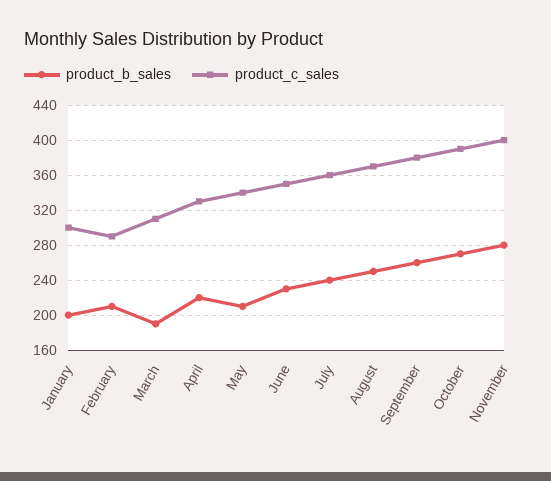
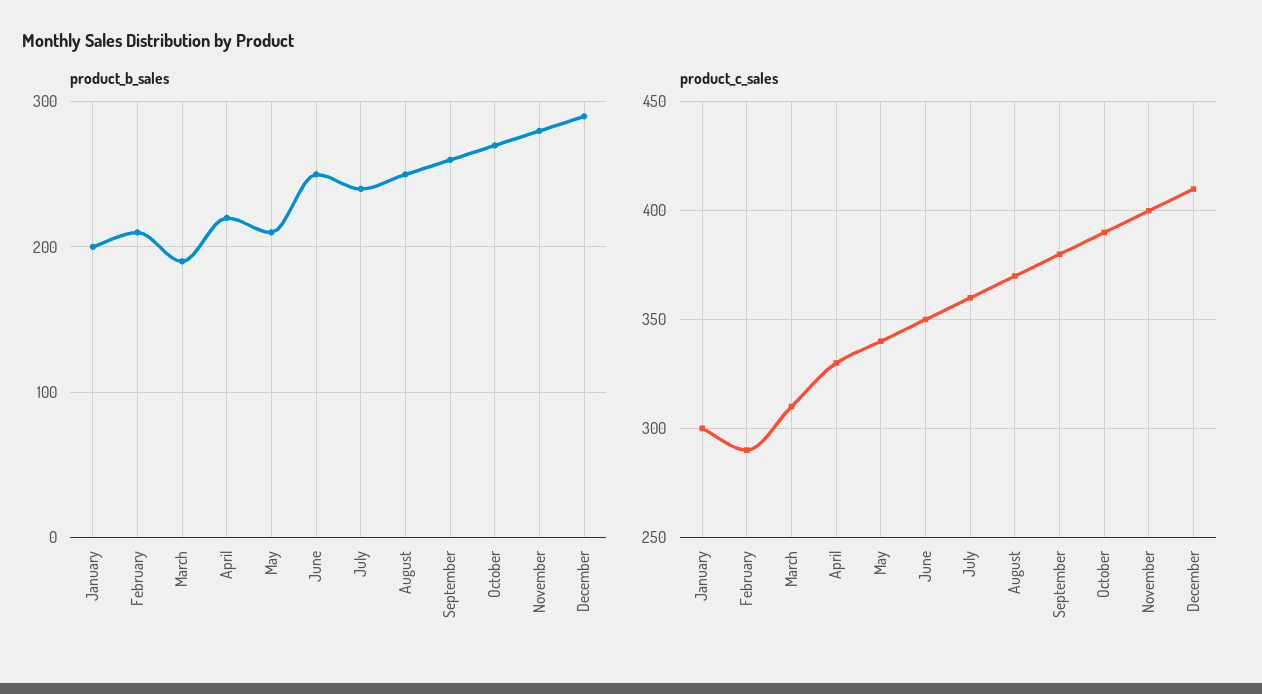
product_b_sales, June: 230 -> 250
product_b_sales, December: none -> 290
product_c_sales, December: none -> 410

